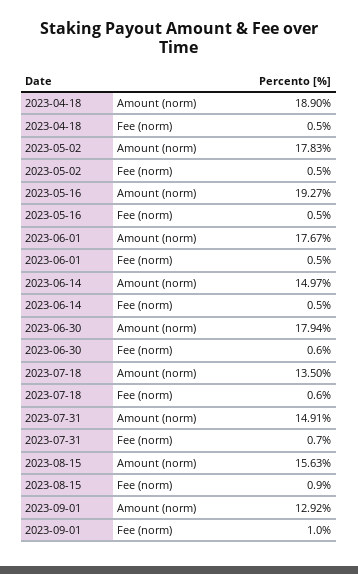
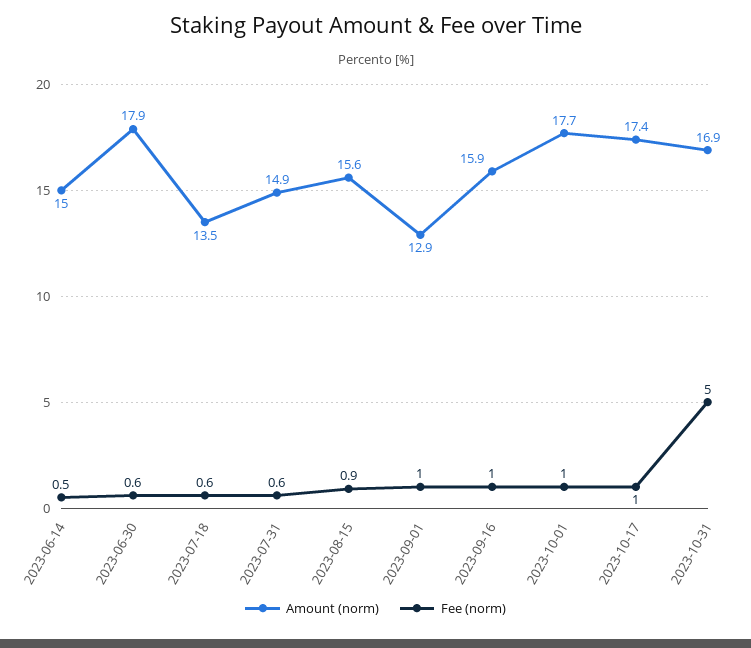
Amount (norm), 2023-04-18: 18.9 -> none
Fee (norm), 2023-04-18: 0.5 -> none
Amount (norm), 2023-05-02: 17.83 -> none
Fee (norm), 2023-05-02: 0.5 -> none
Amount (norm), 2023-05-16: 19.27 -> none
Fee (norm), 2023-05-16: 0.5 -> none
Amount (norm), 2023-06-01: 17.67 -> none
Fee (norm), 2023-06-01: 0.5 -> none
Fee (norm), 2023-07-31: 0.7 -> 0.6
Amount (norm), 2023-09-16: none -> 15.9
Fee (norm), 2023-09-16: none -> 1
Amount (norm), 2023-10-01: none -> 17.7
Fee (norm), 2023-10-01: none -> 1
Amount (norm), 2023-10-17: none -> 17.4
Fee (norm), 2023-10-17: none -> 1
Amount (norm), 2023-10-31: none -> 16.9
Fee (norm), 2023-10-31: none -> 5

